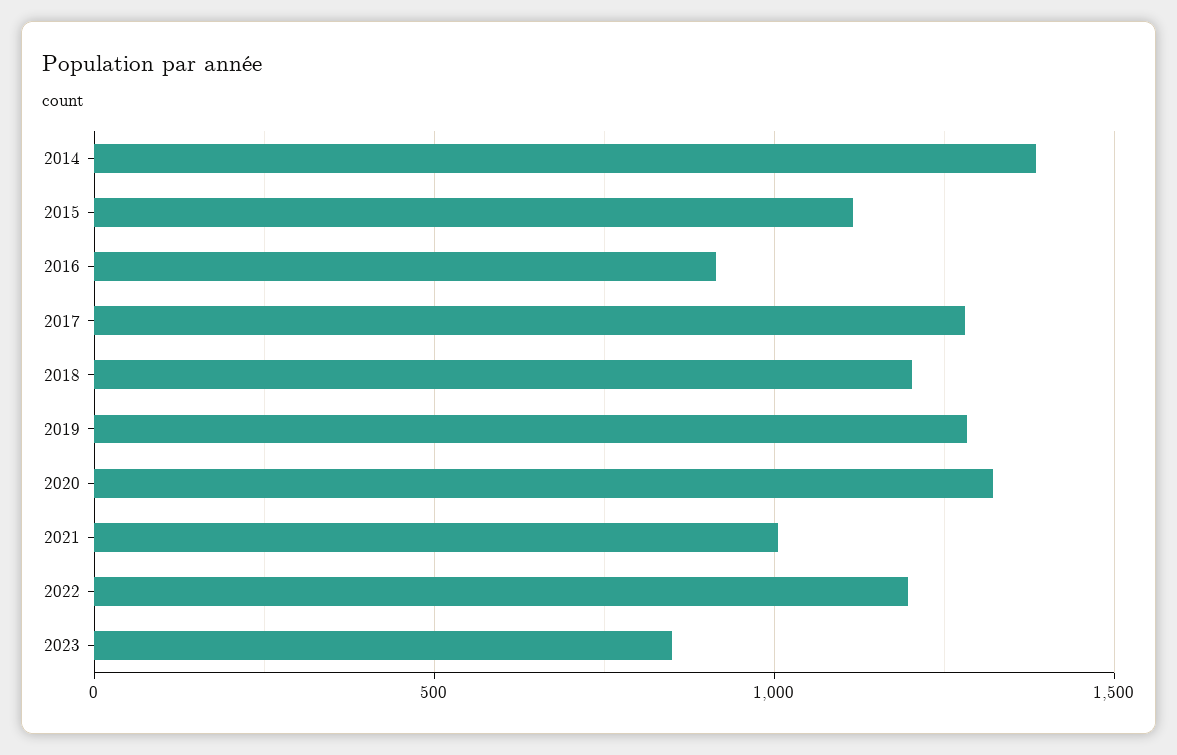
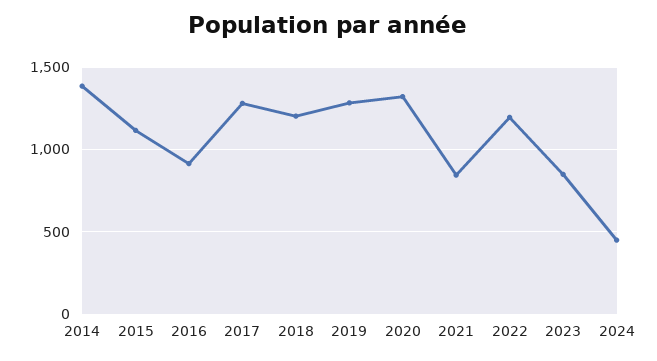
2021: 1000 -> 850
2024: none -> 450

